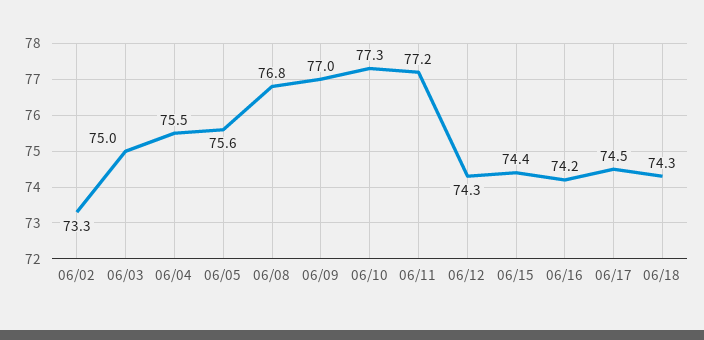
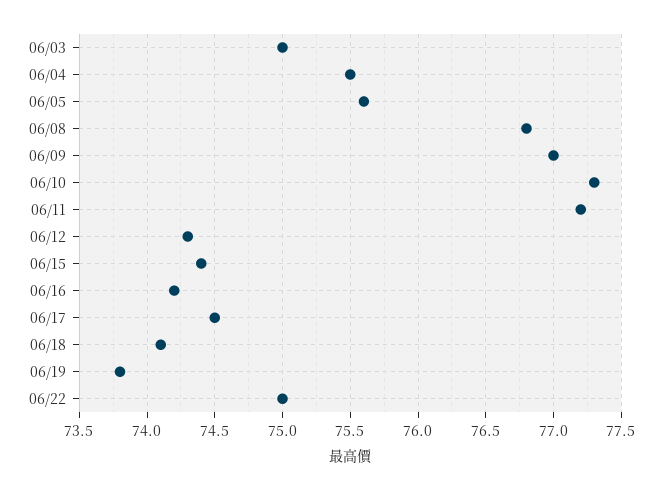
06/02: 73.3 -> none
06/18: 74.3 -> 74.1
06/19: none -> 73.8
06/22: none -> 75

